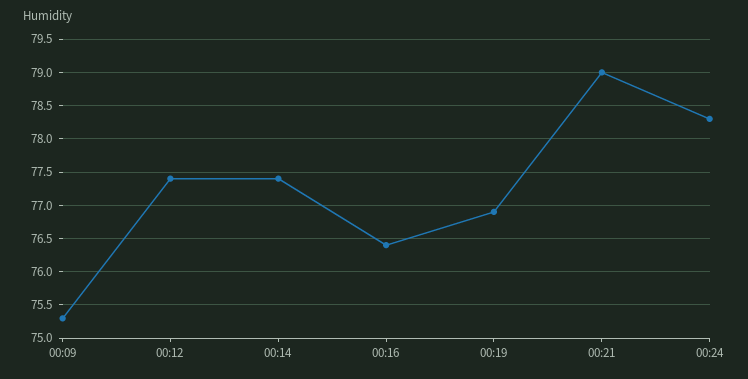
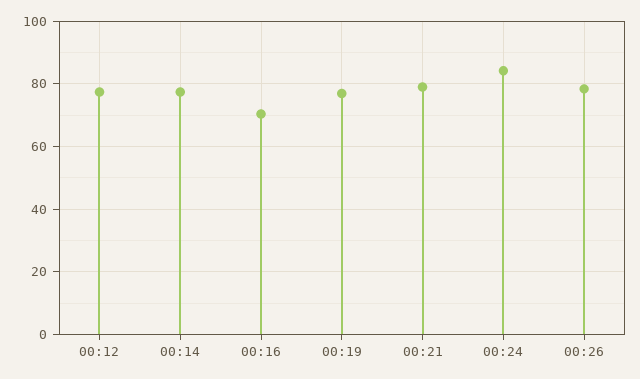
00:09: 75.3 -> none
00:16: 76.4 -> 70
00:24: 78.3 -> 84
00:26: none -> 78

